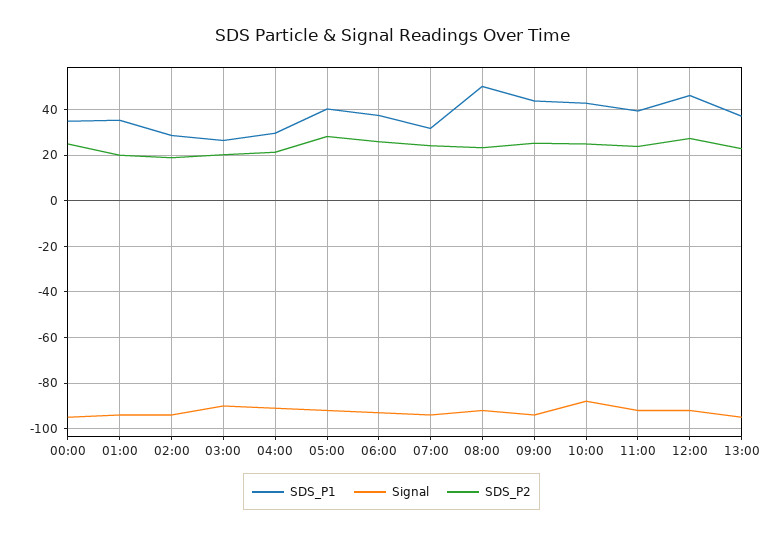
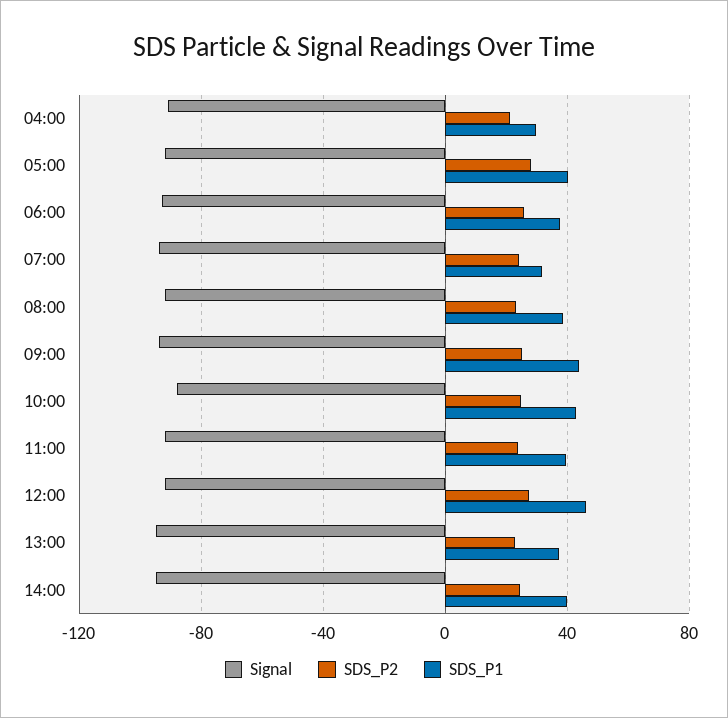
SDS_P1, 00:00: 35 -> none
Signal, 00:00: -95 -> none
SDS_P2, 00:00: 25 -> none
SDS_P1, 01:00: 35 -> none
Signal, 01:00: -95 -> none
SDS_P2, 01:00: 20 -> none
SDS_P1, 02:00: 30 -> none
Signal, 02:00: -95 -> none
SDS_P2, 02:00: 20 -> none
SDS_P1, 03:00: 25 -> none
Signal, 03:00: -90 -> none
SDS_P2, 03:00: 20 -> none
SDS_P1, 08:00: 50 -> 40
Signal, 14:00: none -> -95
SDS_P2, 14:00: none -> 25
SDS_P1, 14:00: none -> 40

